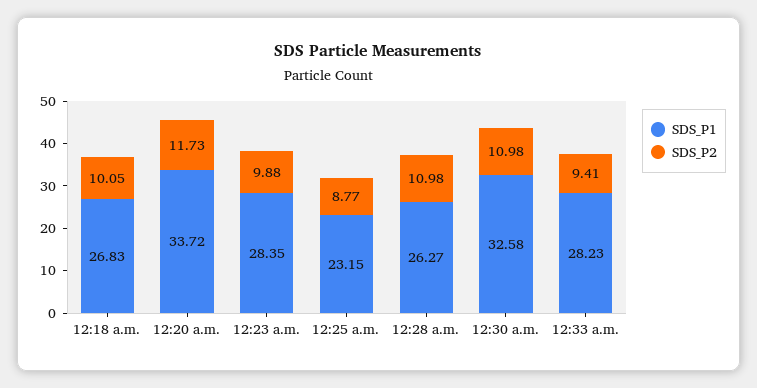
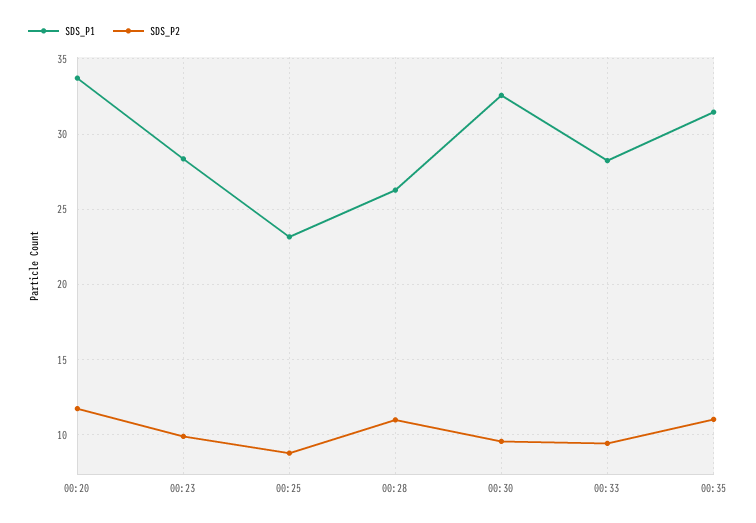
SDS_P1, 12:18 a.m.: 26.83 -> none
SDS_P2, 12:18 a.m.: 10.05 -> none
SDS_P2, 12:30 a.m.: 10.98 -> 9.5
SDS_P1, 00:35: none -> 31.5
SDS_P2, 00:35: none -> 11

